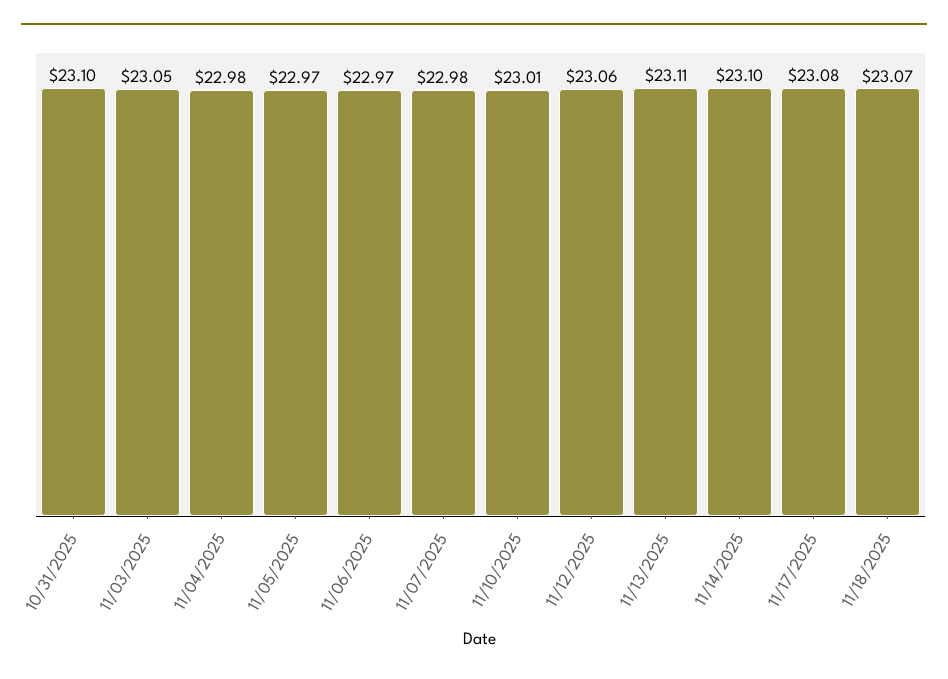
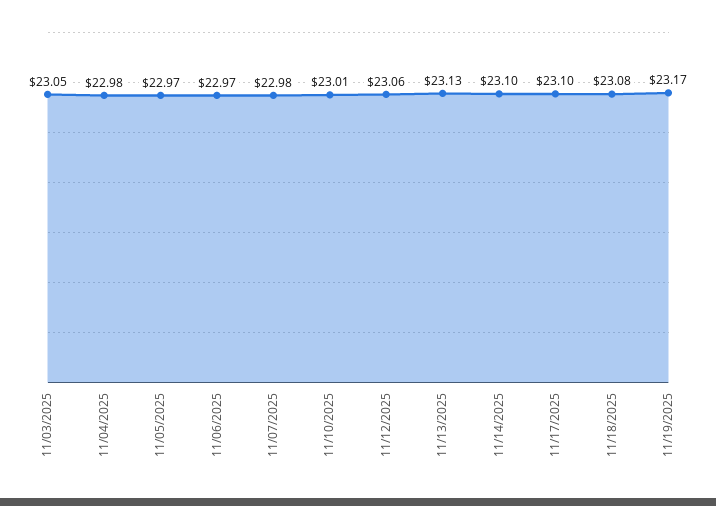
10/31/2025: 23.1 -> none
11/13/2025: 23.11 -> 23.13
11/17/2025: 23.08 -> 23.1
11/18/2025: 23.07 -> 23.08
11/19/2025: none -> 23.17

